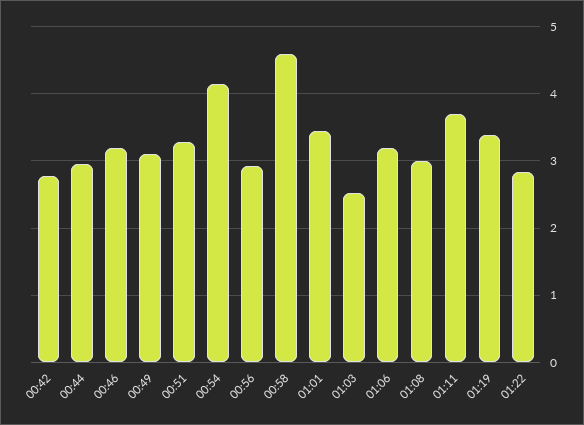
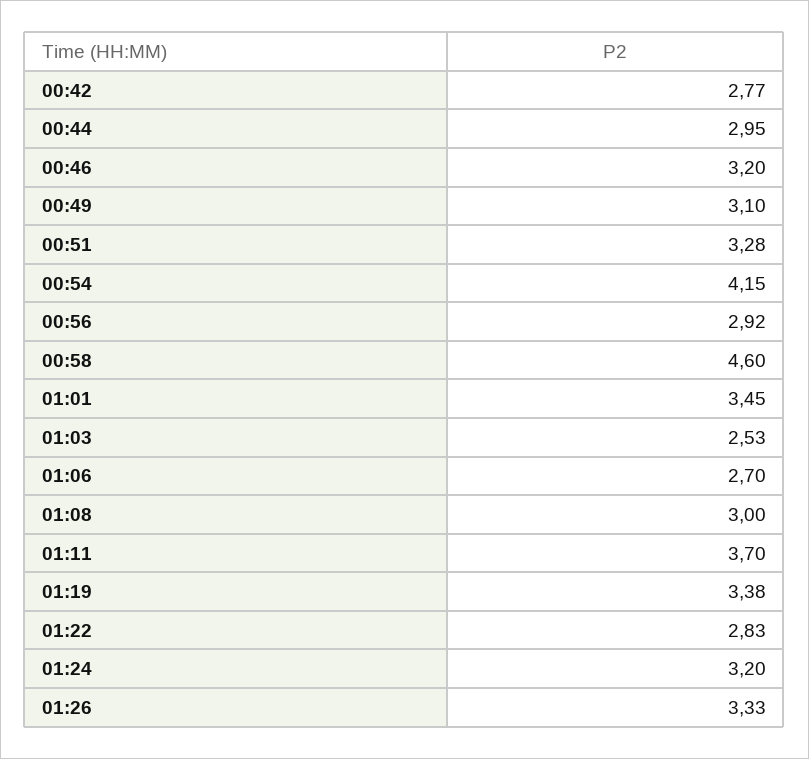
01:06: 3.2 -> 2.7
01:24: none -> 3.2
01:26: none -> 3.33

